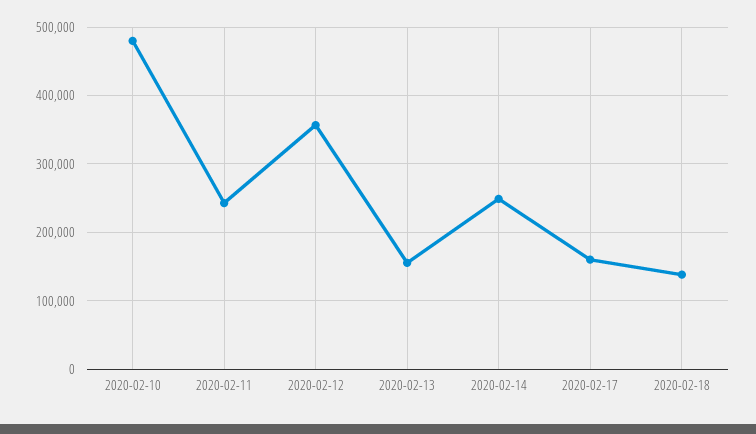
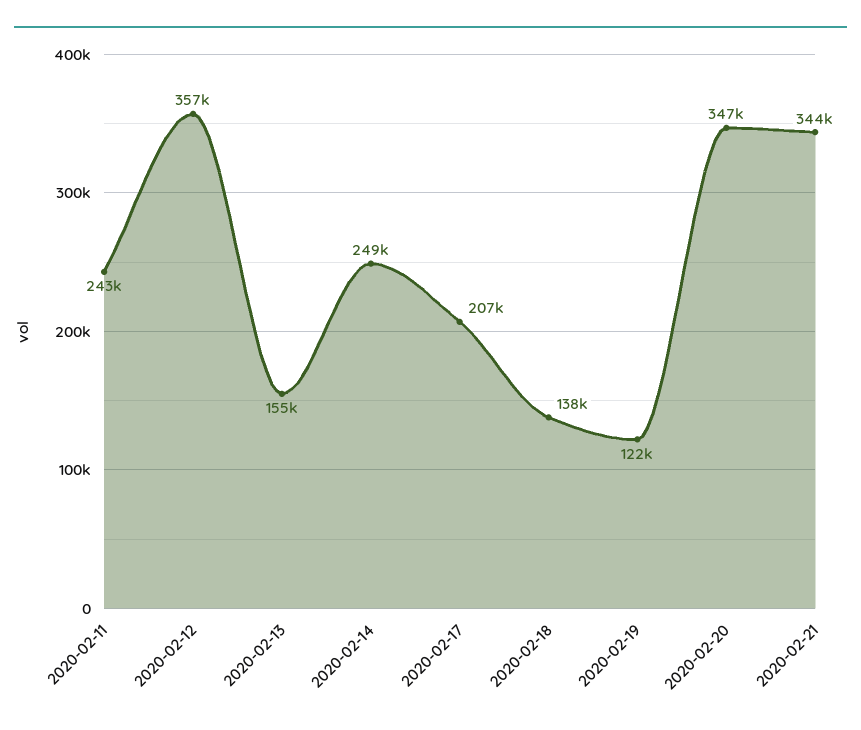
2020-02-10: 480000 -> none
2020-02-17: 160000 -> 207000
2020-02-19: none -> 122000
2020-02-20: none -> 347000
2020-02-21: none -> 344000

